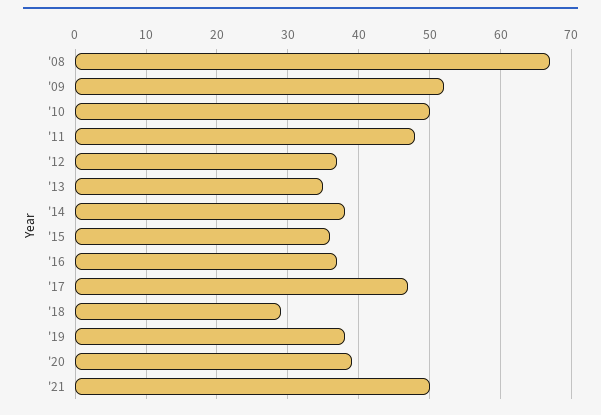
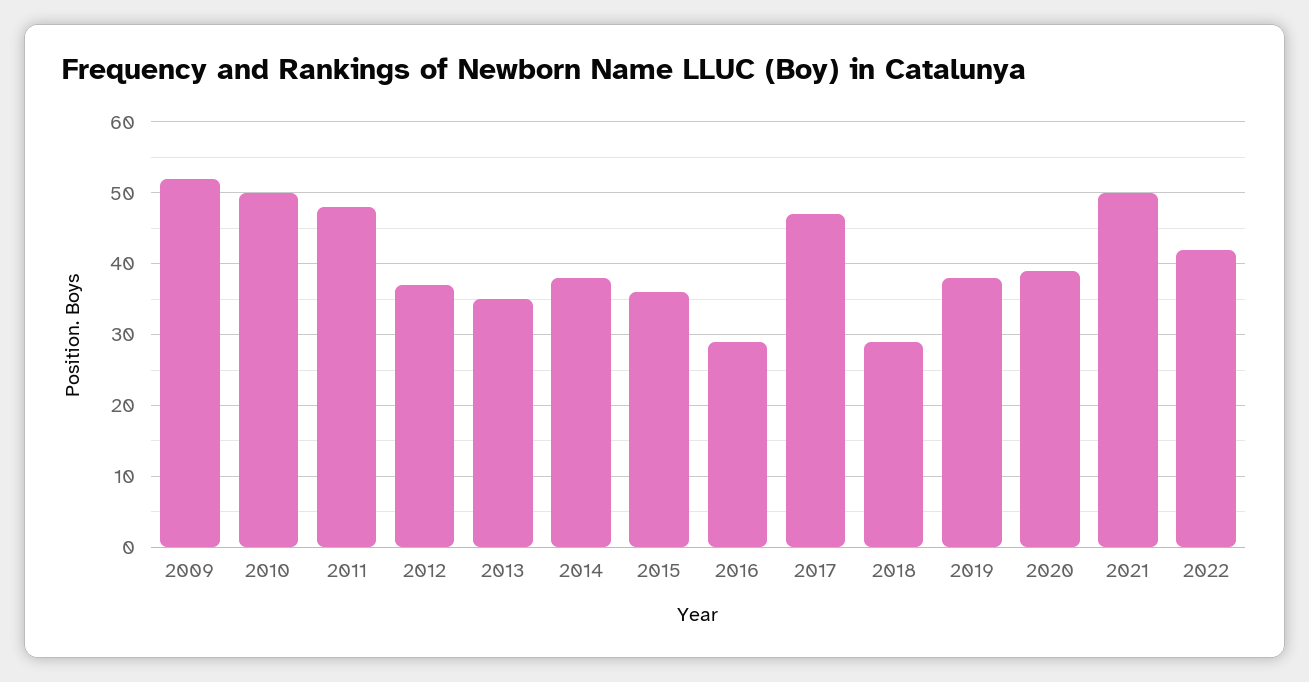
'08: 67 -> none
'16: 37 -> 29
2022: none -> 42

